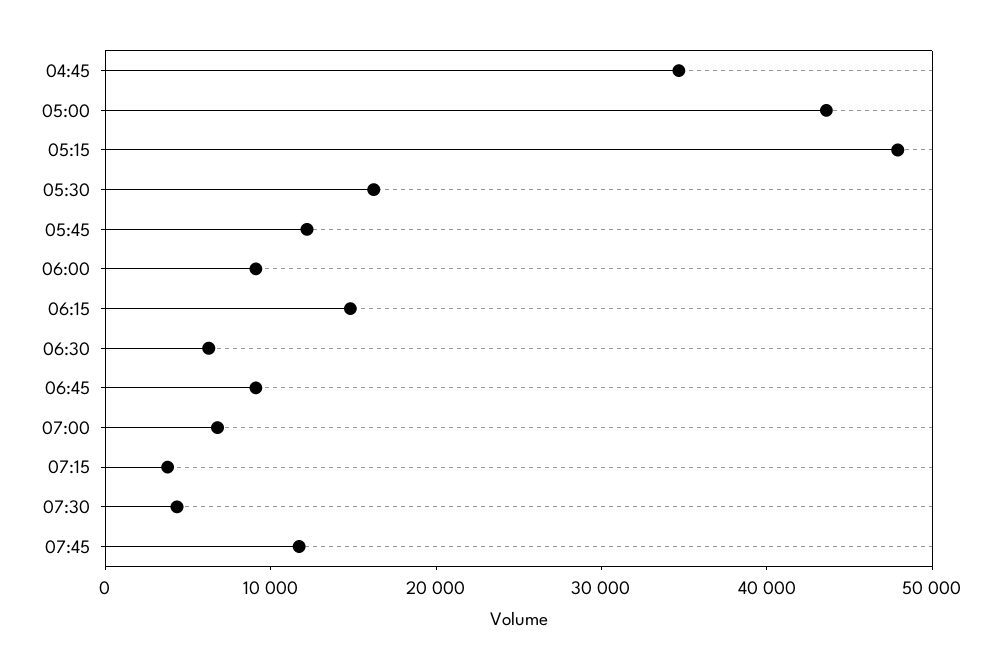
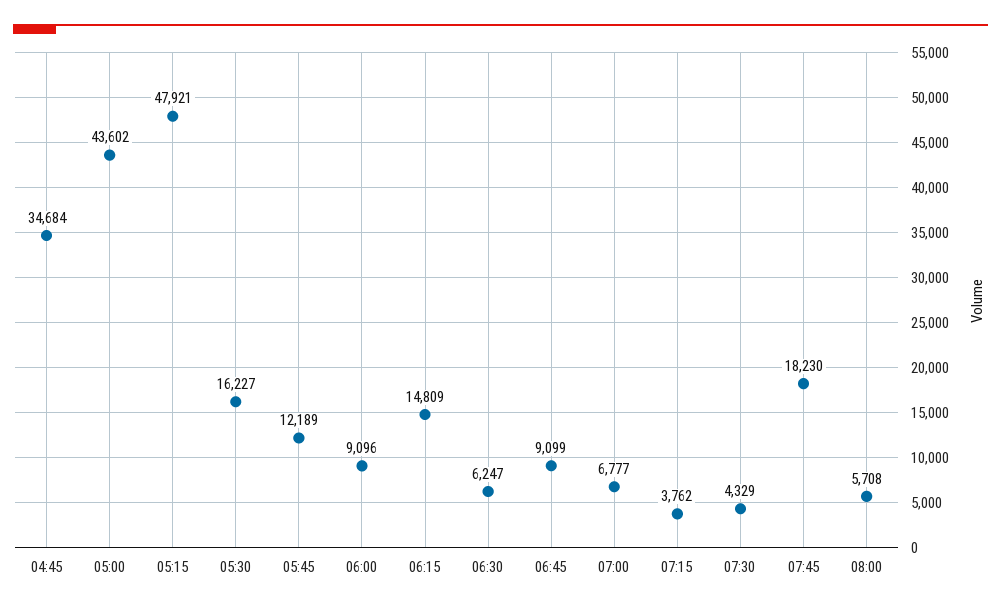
07:45: 12000 -> 18230
08:00: none -> 5708

